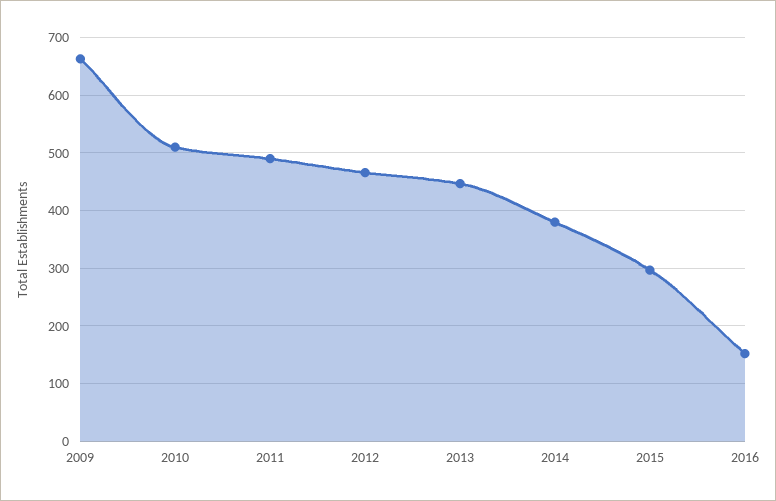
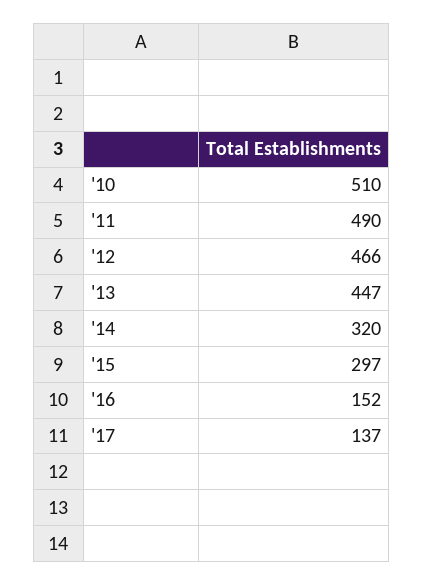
2009: 660 -> none
2014: 380 -> 320
'17: none -> 137

